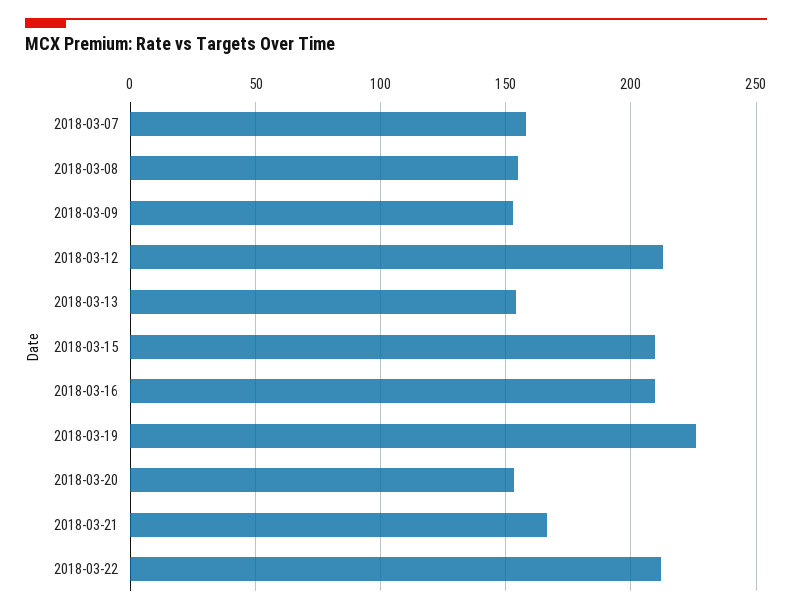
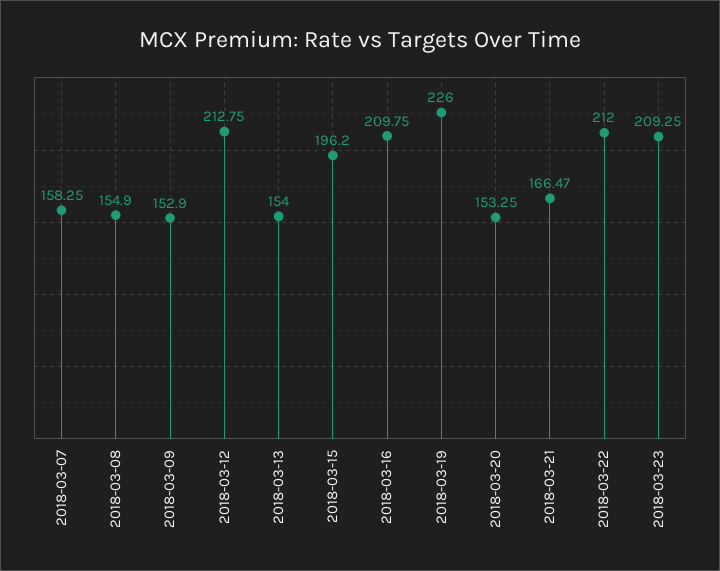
2018-03-15: 210 -> 196.2
2018-03-23: none -> 209.25

